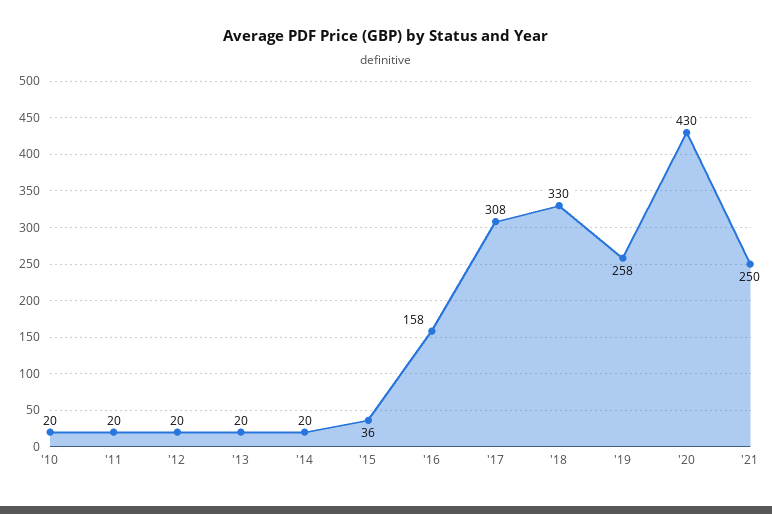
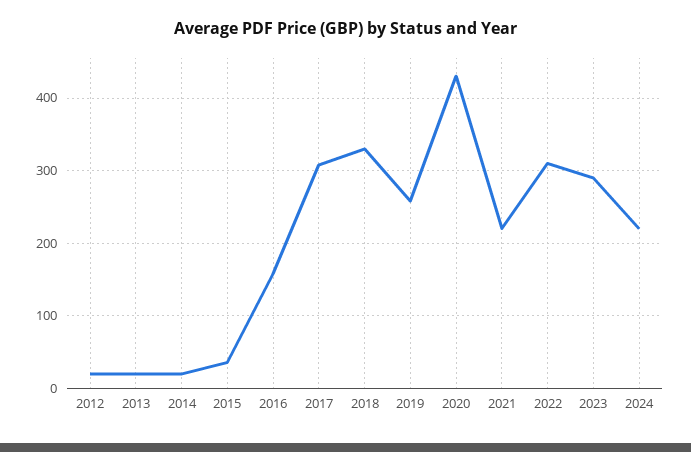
'10: 20 -> none
'11: 20 -> none
'21: 250 -> 220
2022: none -> 310
2023: none -> 290
2024: none -> 220

